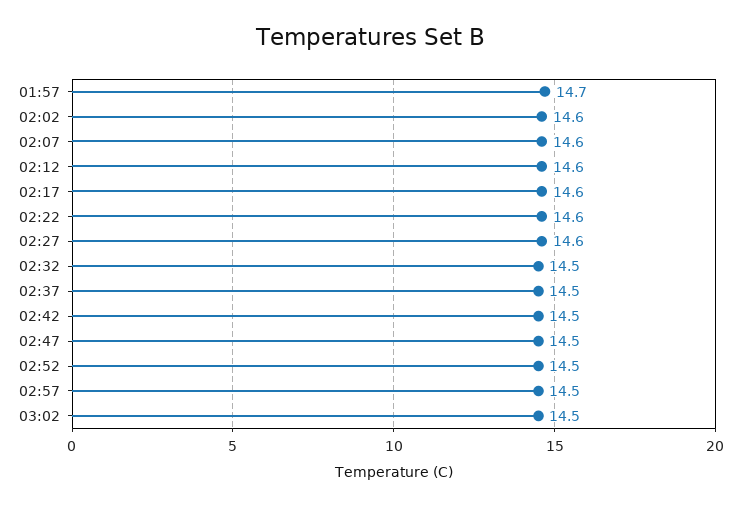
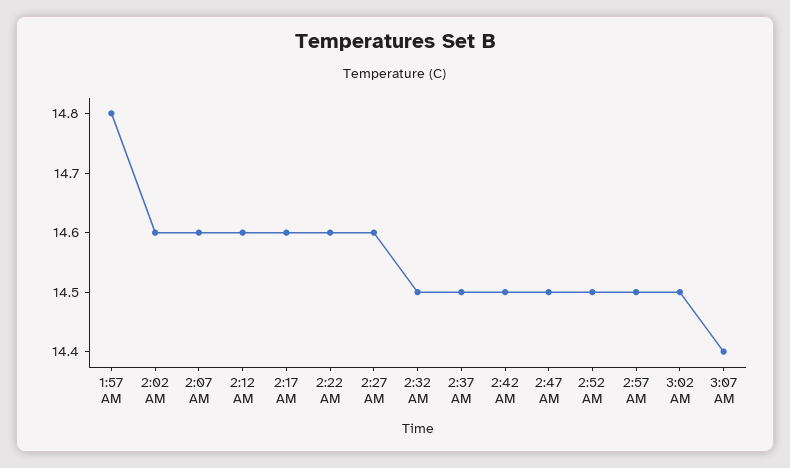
01:57: 14.7 -> 14.8
3:07 AM: none -> 14.4

